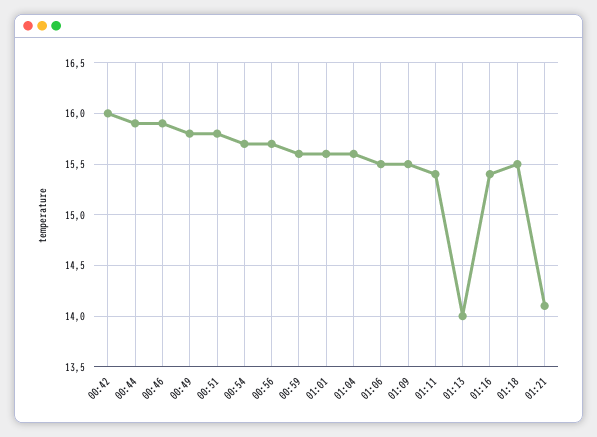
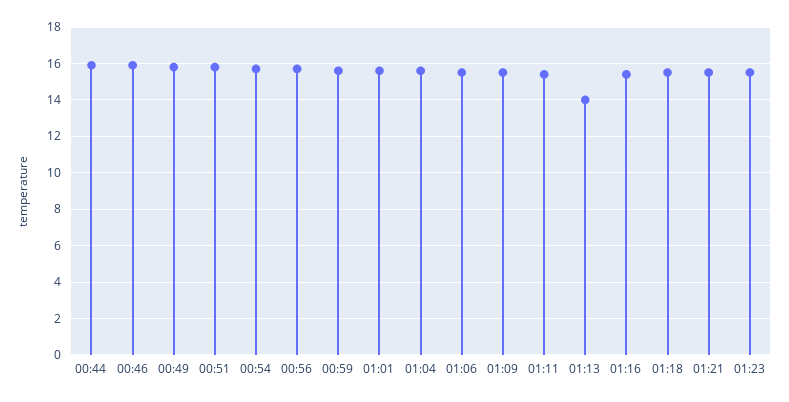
00:42: 16 -> none
01:21: 14.1 -> 15.5
01:23: none -> 15.5

